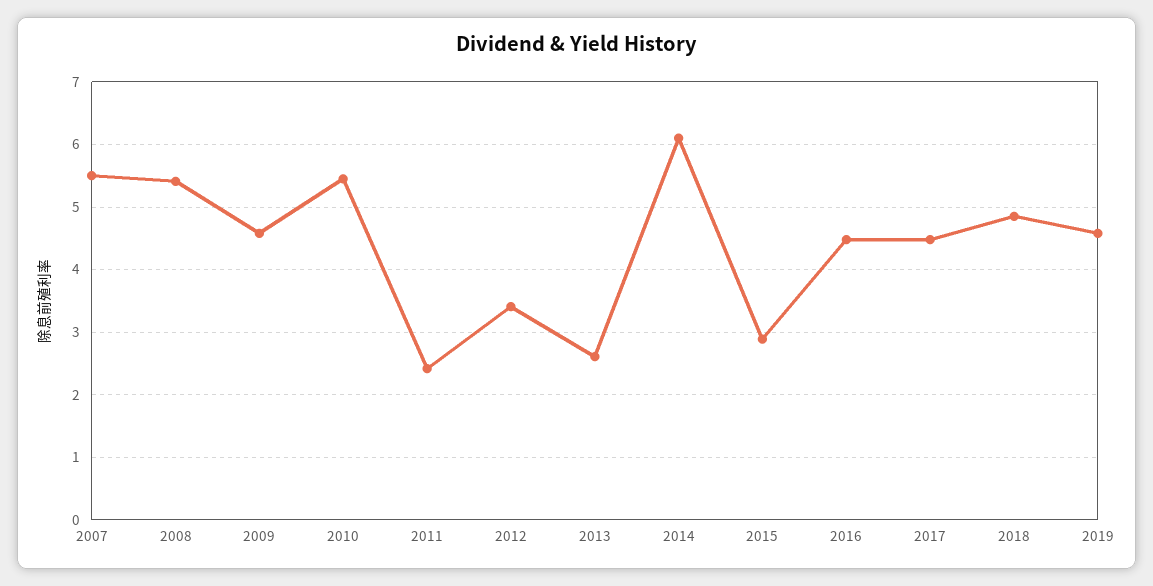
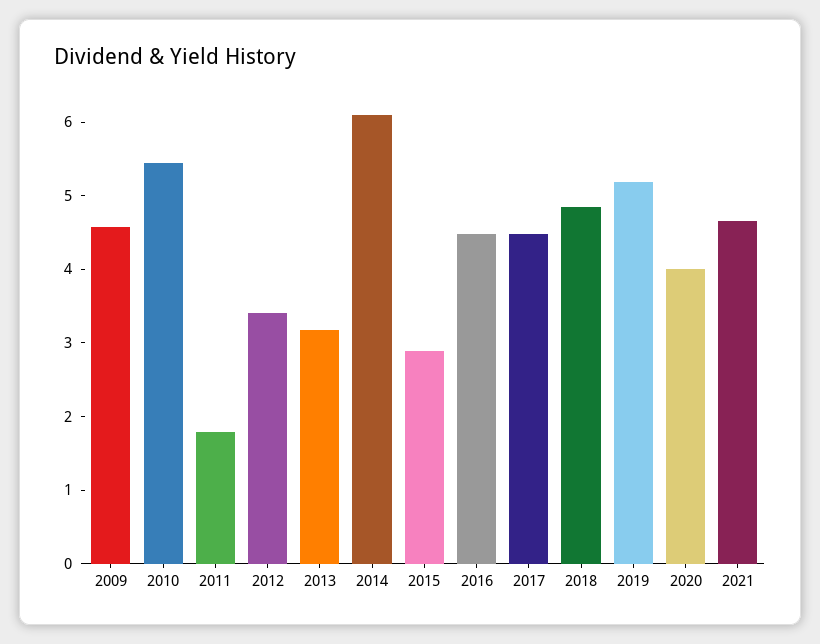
2007: 5.5 -> none
2008: 5.4 -> none
2011: 2.4 -> 1.8
2013: 2.6 -> 3.2
2019: 4.6 -> 5.2
2020: none -> 4
2021: none -> 4.6

